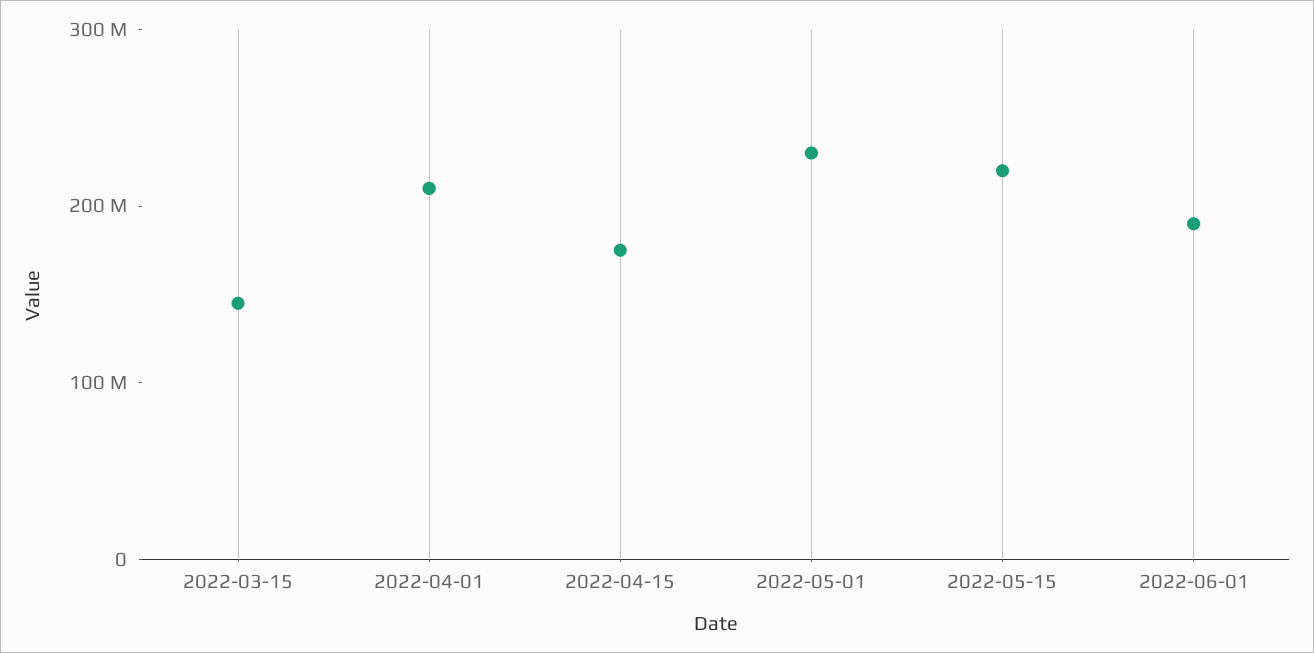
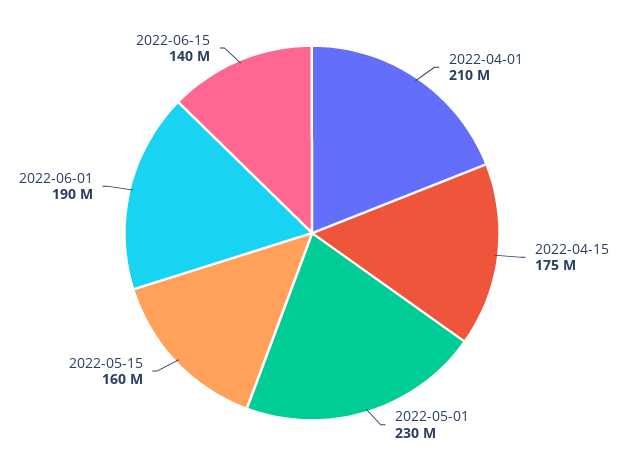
2022-03-15: 140000000 -> none
2022-05-15: 220000000 -> 160000000
2022-06-15: none -> 140000000

